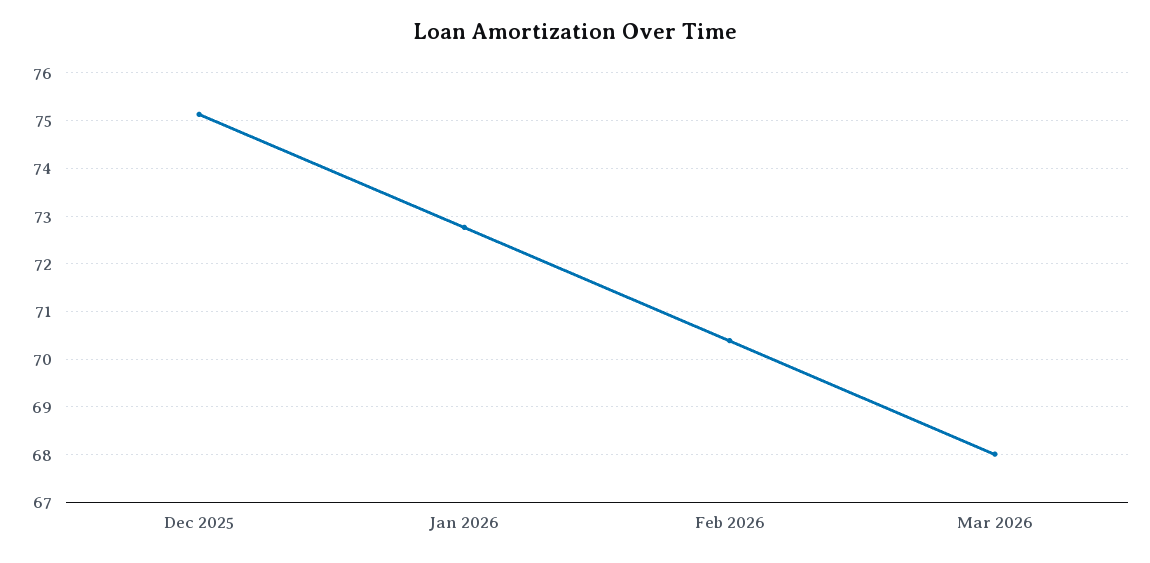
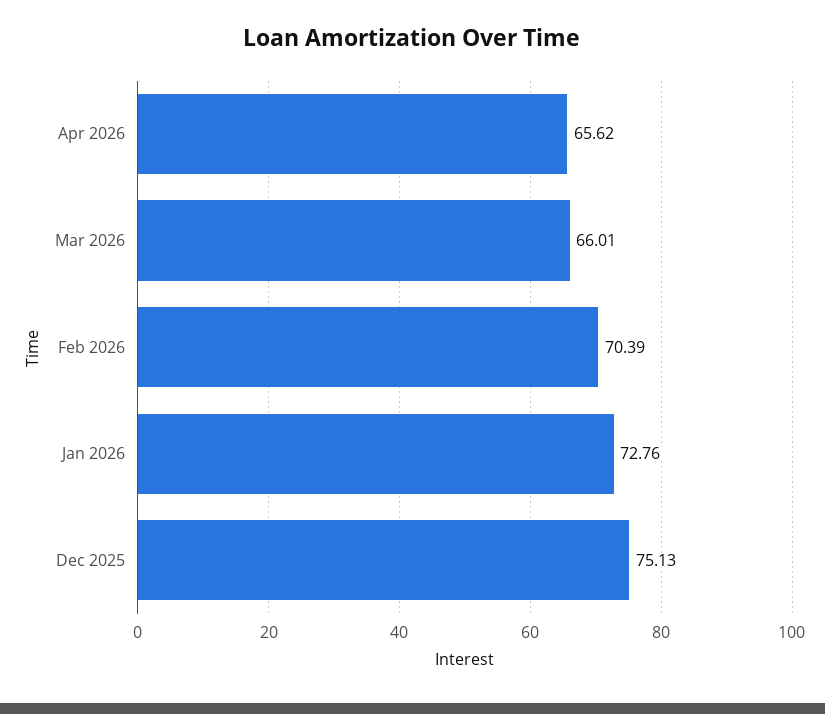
Mar 2026: 68 -> 66.01
Apr 2026: none -> 65.62

